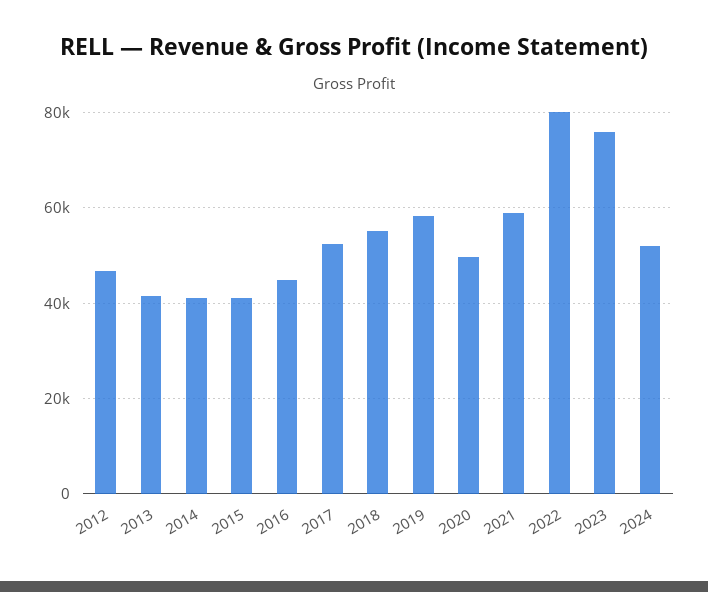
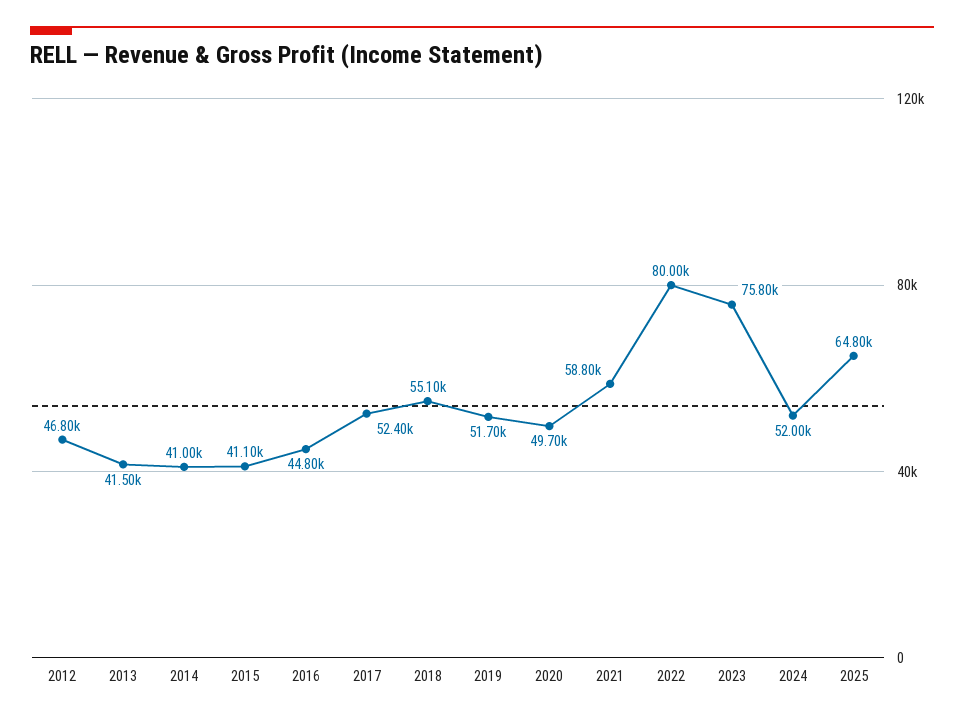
2019: 58000 -> 51700
2025: none -> 64800

